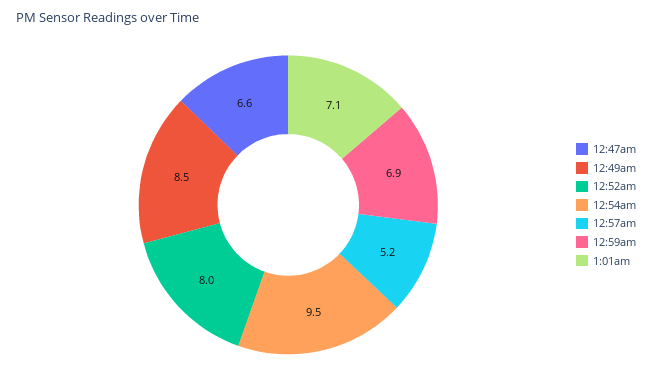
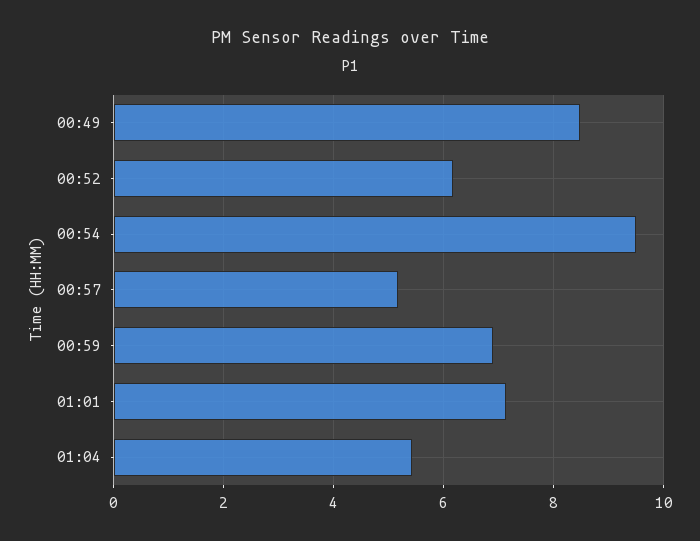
12:47am: 6.6 -> none
12:52am: 8 -> 6.2
01:04: none -> 5.4

